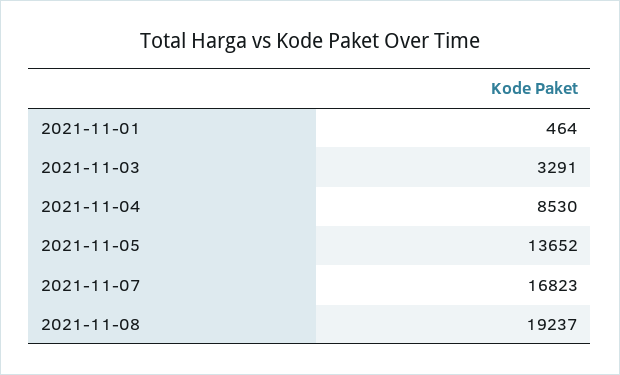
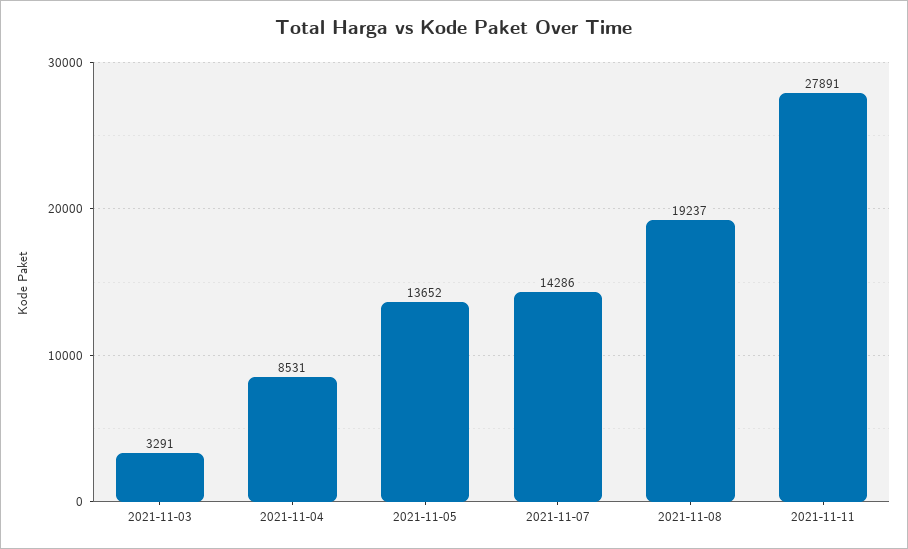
2021-11-01: 464 -> none
2021-11-04: 8530 -> 8531
2021-11-07: 16823 -> 14286
2021-11-11: none -> 27891

